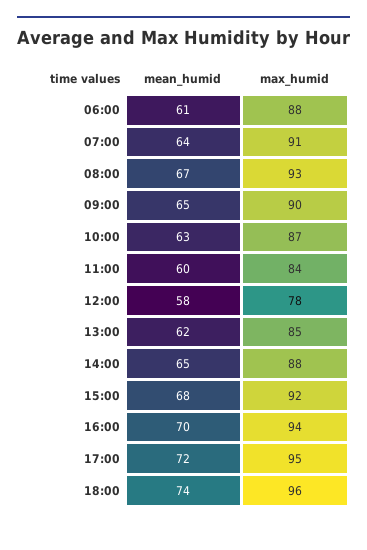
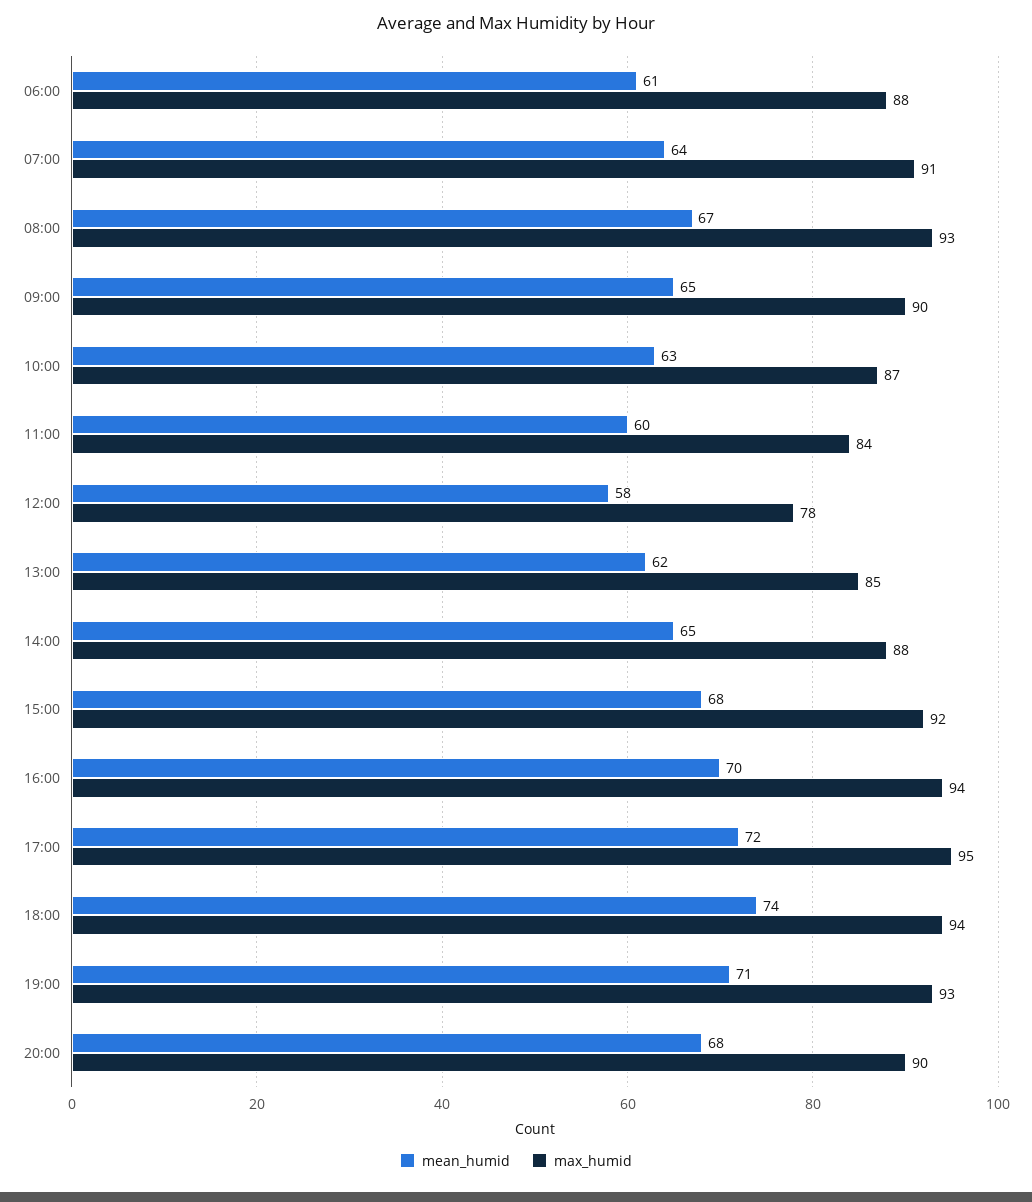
max_humid, 18:00: 96 -> 94
mean_humid, 19:00: none -> 71
max_humid, 19:00: none -> 93
mean_humid, 20:00: none -> 68
max_humid, 20:00: none -> 90

